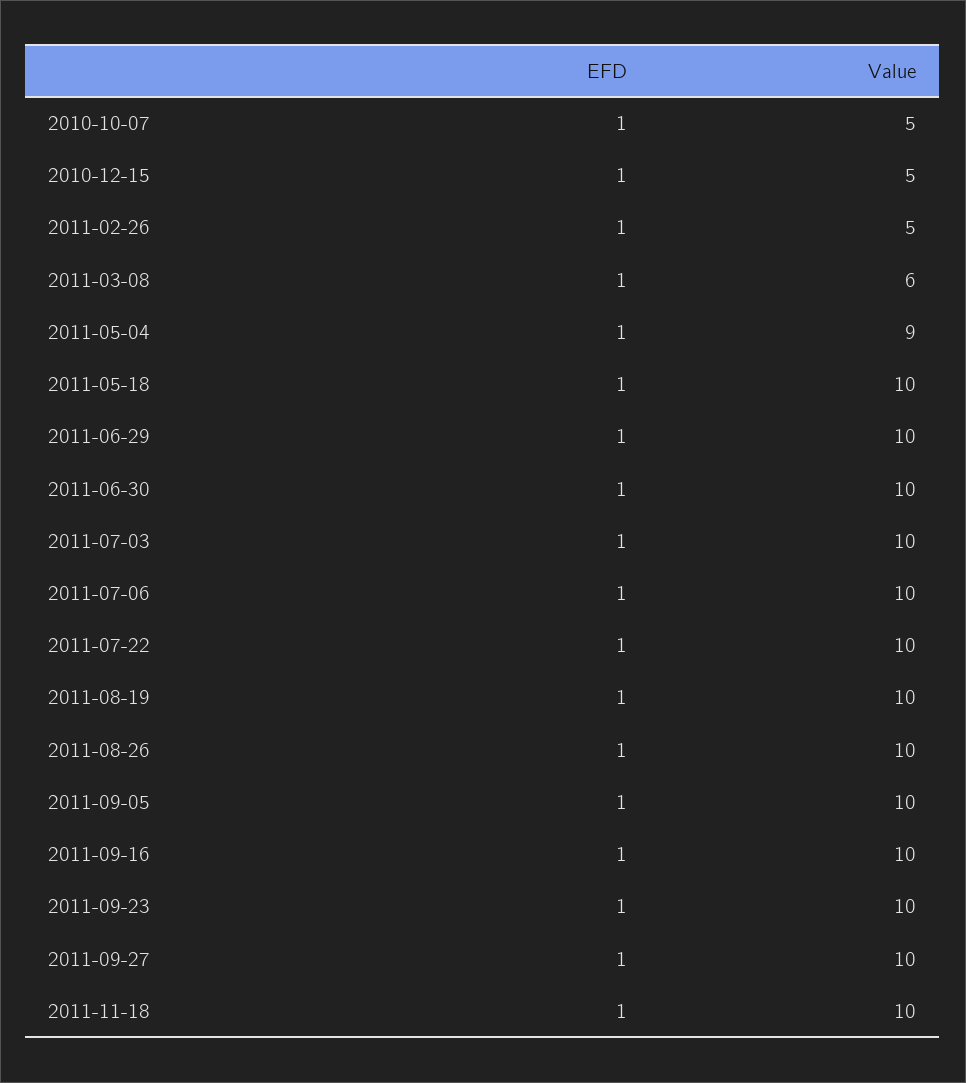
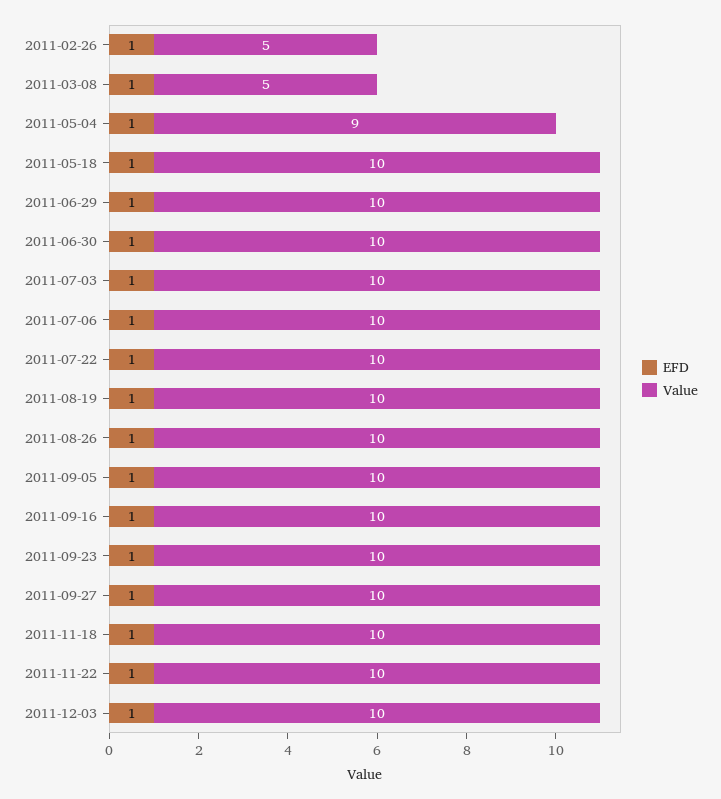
EFD, 2010-10-07: 1 -> none
Value, 2010-10-07: 5 -> none
EFD, 2010-12-15: 1 -> none
Value, 2010-12-15: 5 -> none
Value, 2011-03-08: 6 -> 5
EFD, 2011-11-22: none -> 1
Value, 2011-11-22: none -> 10
EFD, 2011-12-03: none -> 1
Value, 2011-12-03: none -> 10

